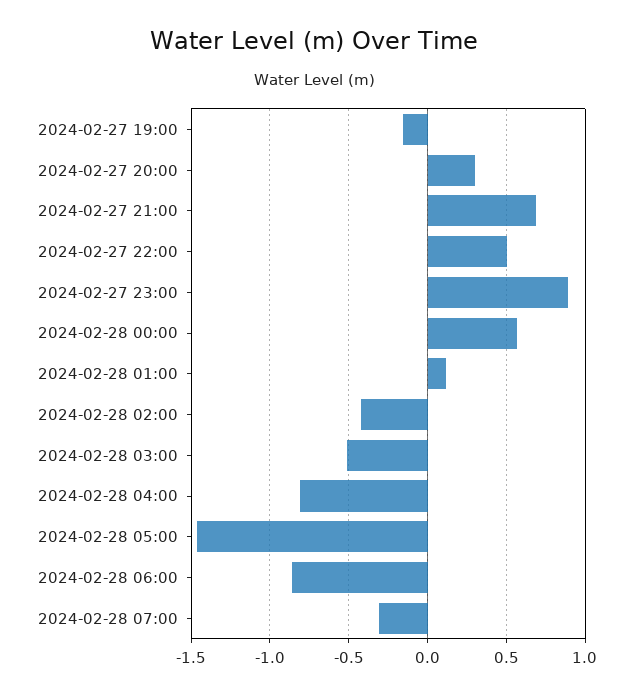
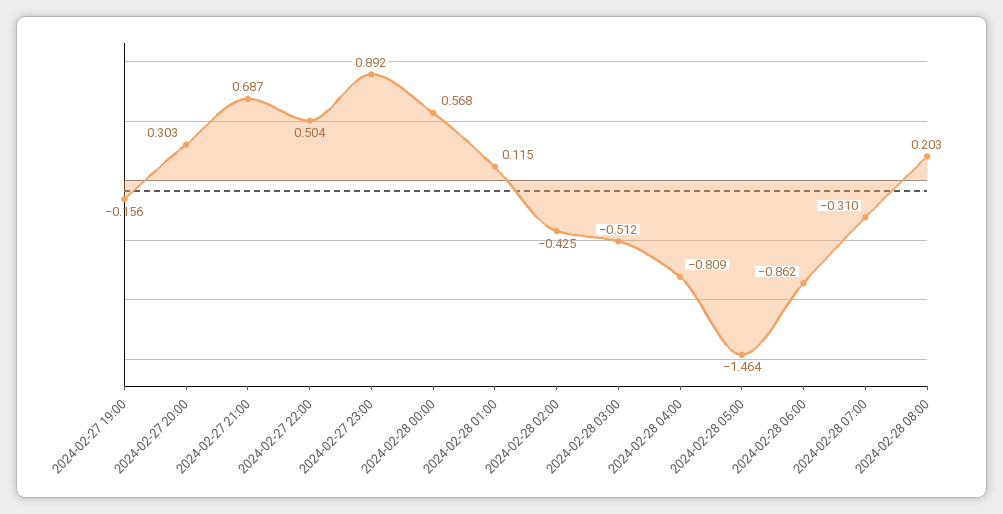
2024-02-28 08:00: none -> 0.203

